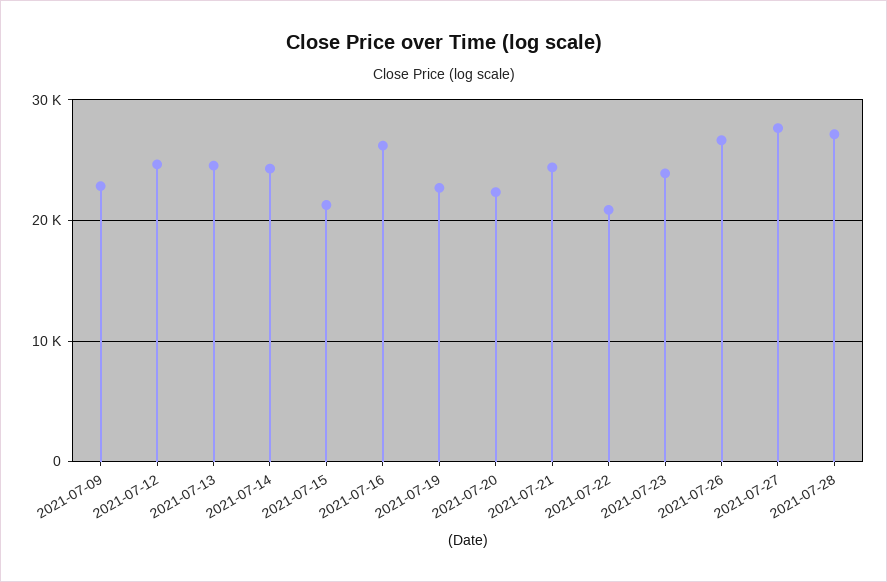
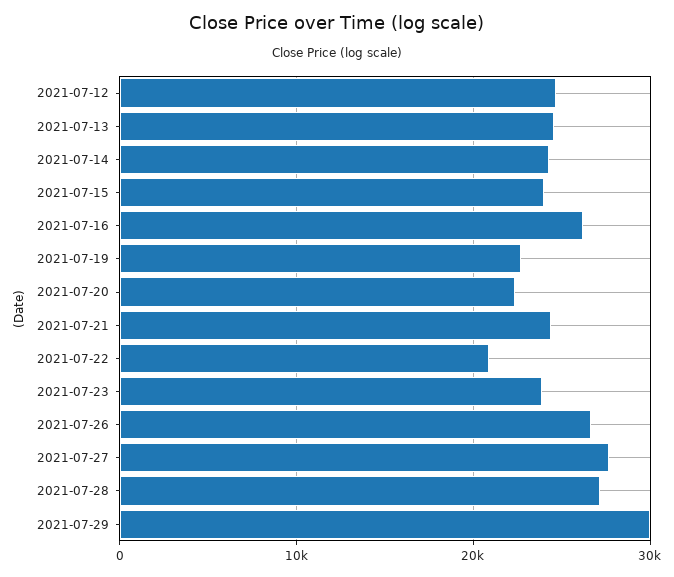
2021-07-09: 23000 -> none
2021-07-15: 21000 -> 24000
2021-07-29: none -> 30000

